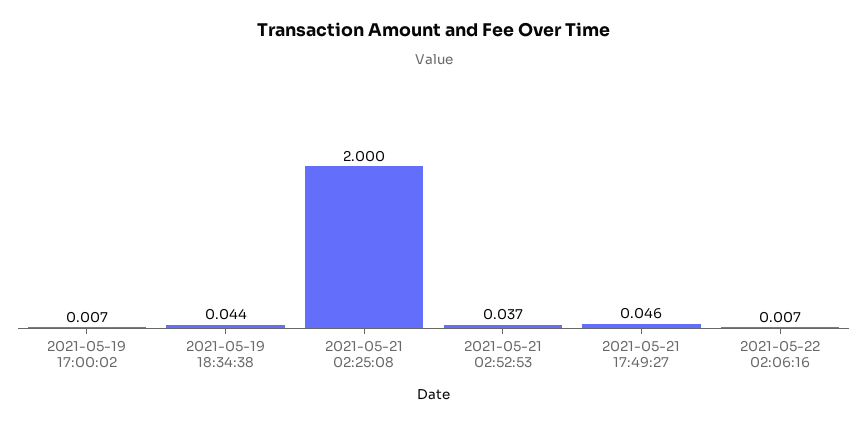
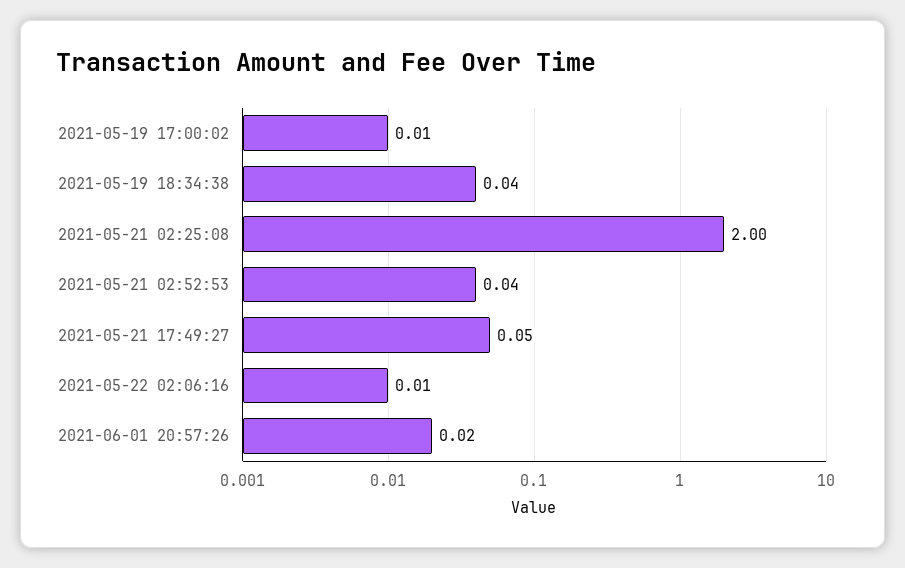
2021-06-01 20:57:26: none -> 0.02

